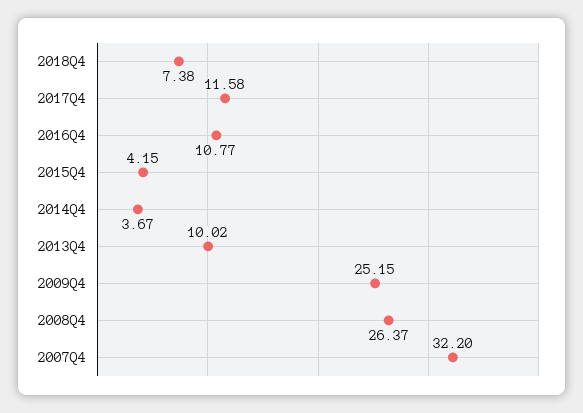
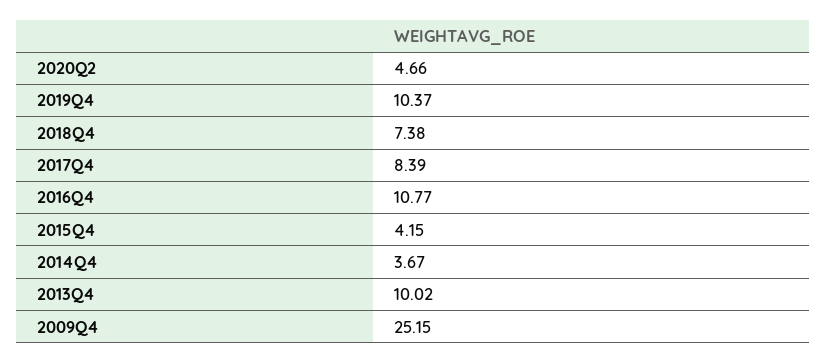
2017Q4: 11.58 -> 8.39
2008Q4: 26.37 -> none
2007Q4: 32.2 -> none
2020Q2: none -> 4.66
2019Q4: none -> 10.37

